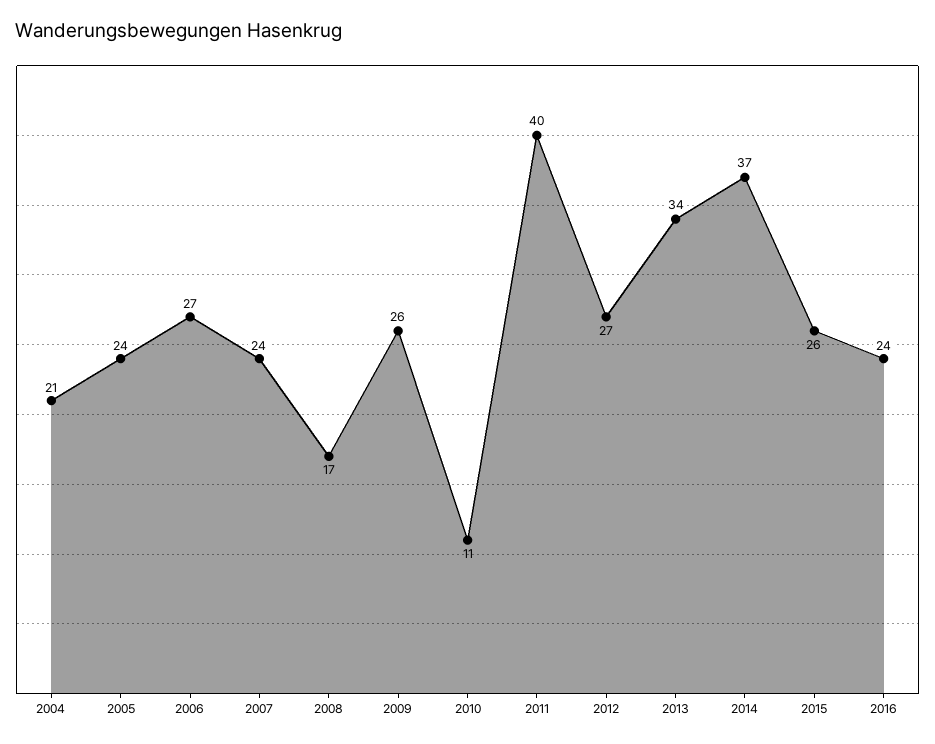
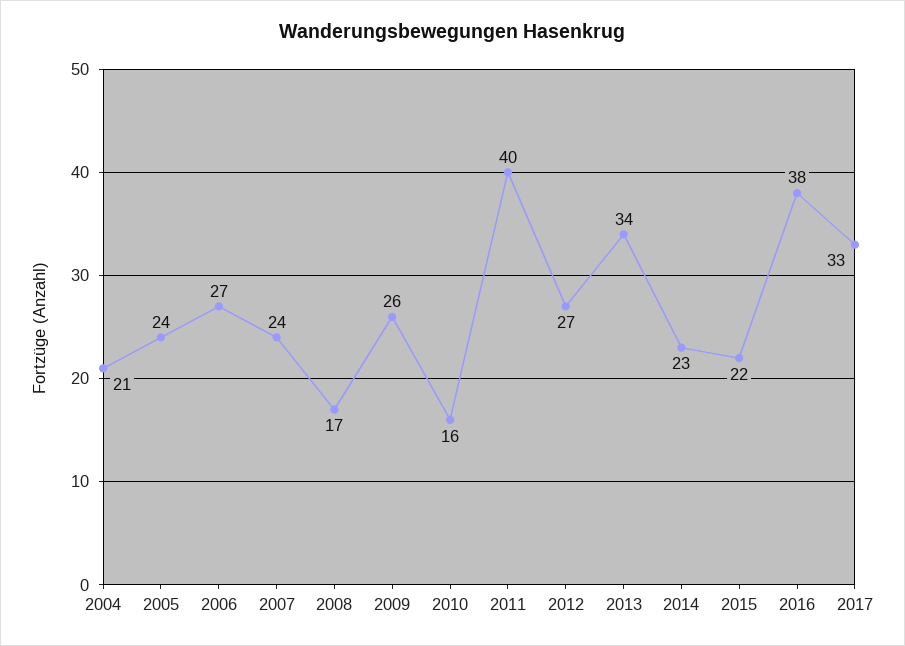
2010: 11 -> 16
2014: 37 -> 23
2015: 26 -> 22
2016: 24 -> 38
2017: none -> 33

